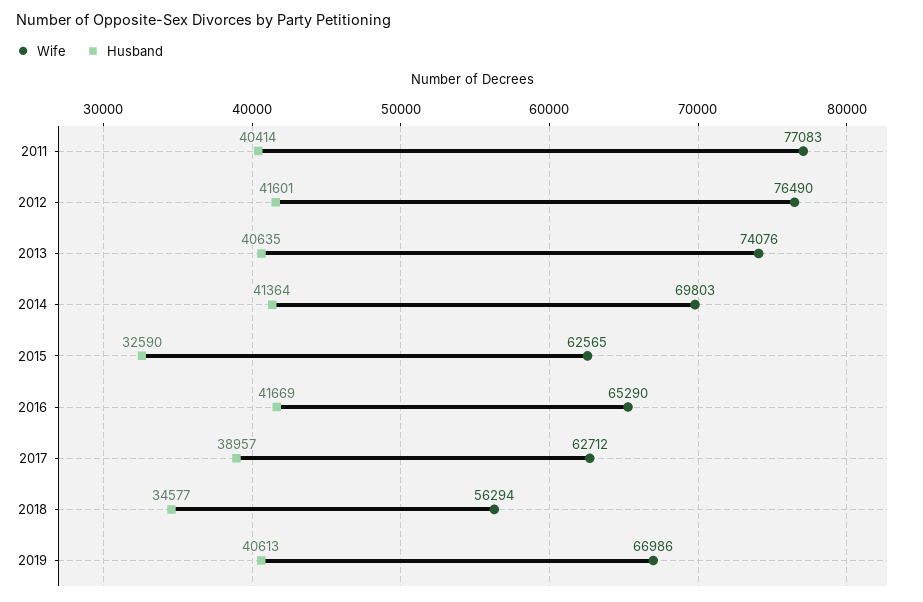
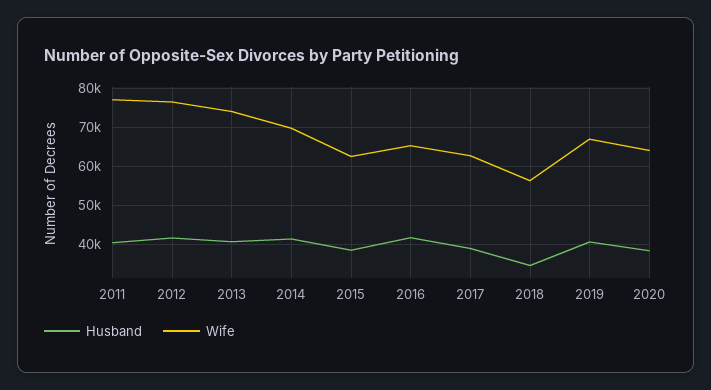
Husband, 2015: 32590 -> 38000
Husband, 2020: none -> 38000
Wife, 2020: none -> 64000

